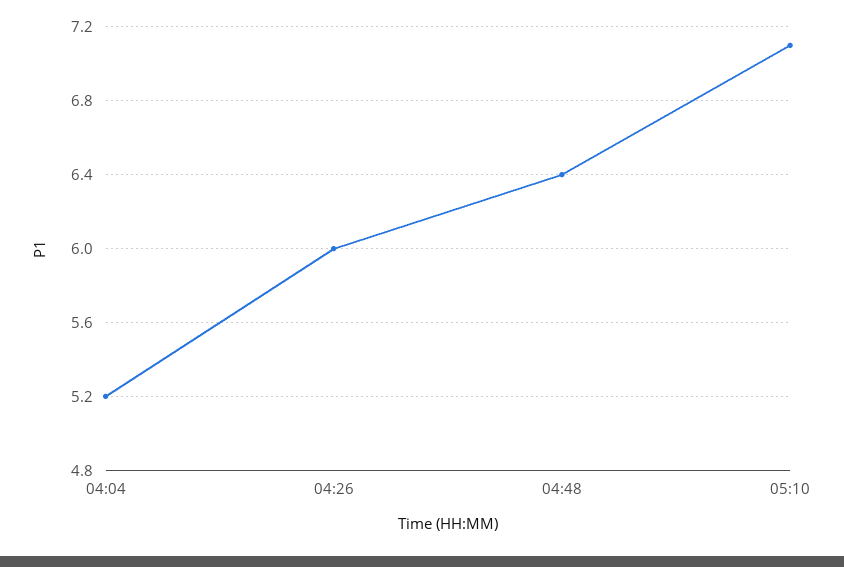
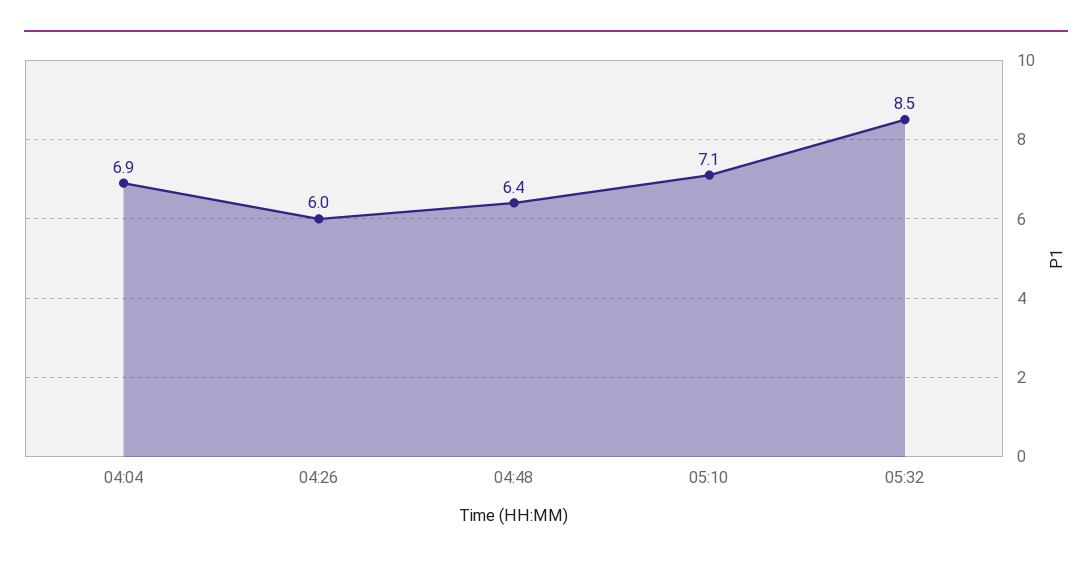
04:04: 5.2 -> 6.9
05:32: none -> 8.5

